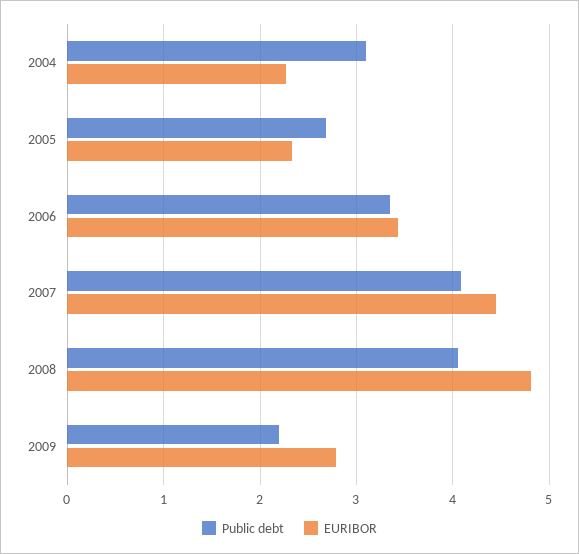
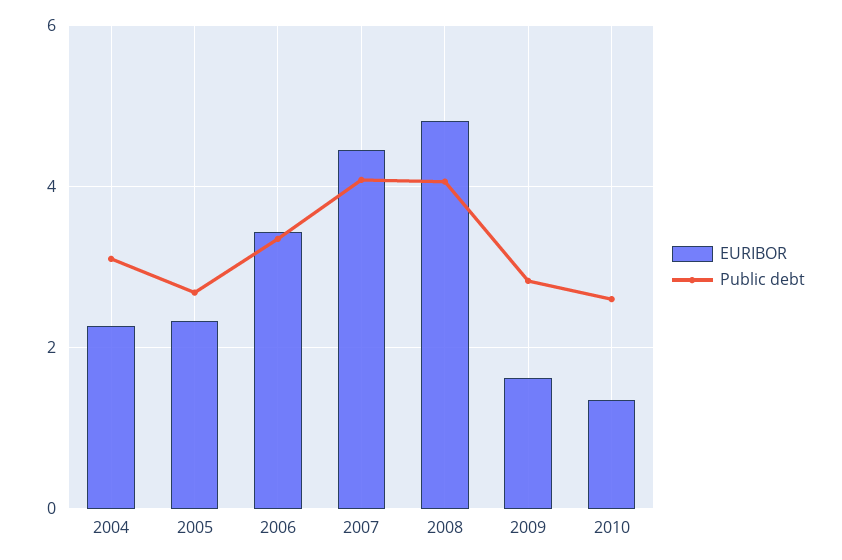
Public debt, 2009: 2.2 -> 2.8
EURIBOR, 2009: 2.8 -> 1.6
EURIBOR, 2010: none -> 1.4
Public debt, 2010: none -> 2.6

